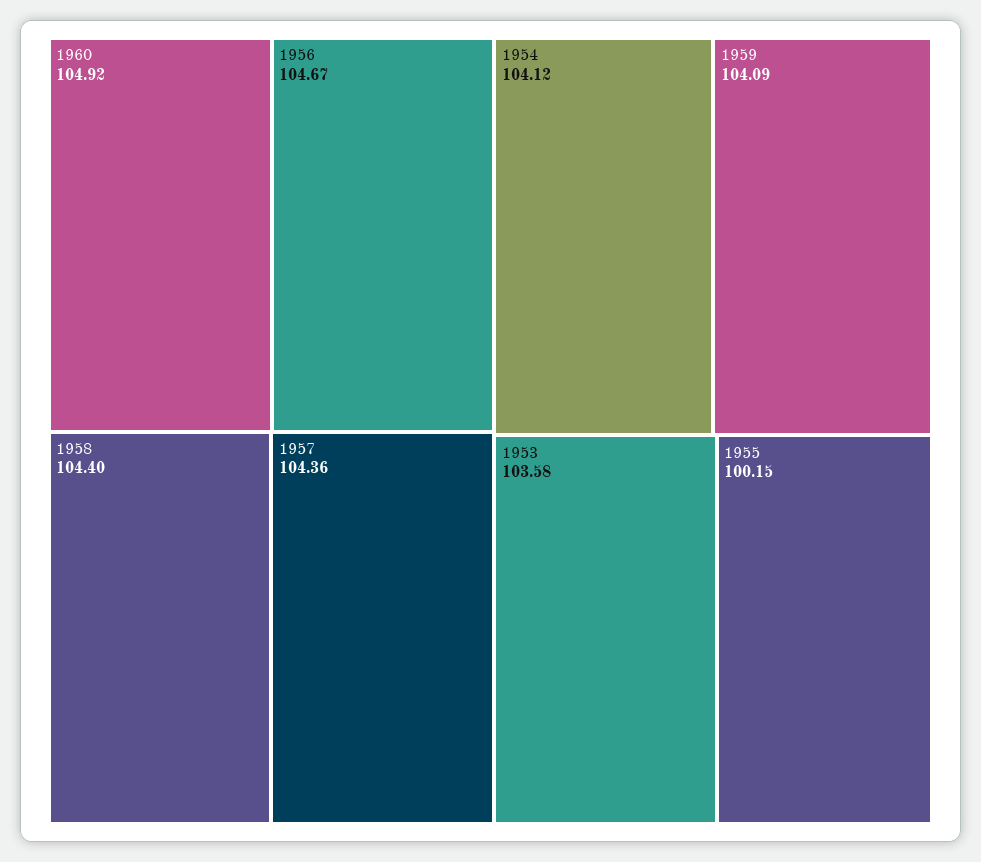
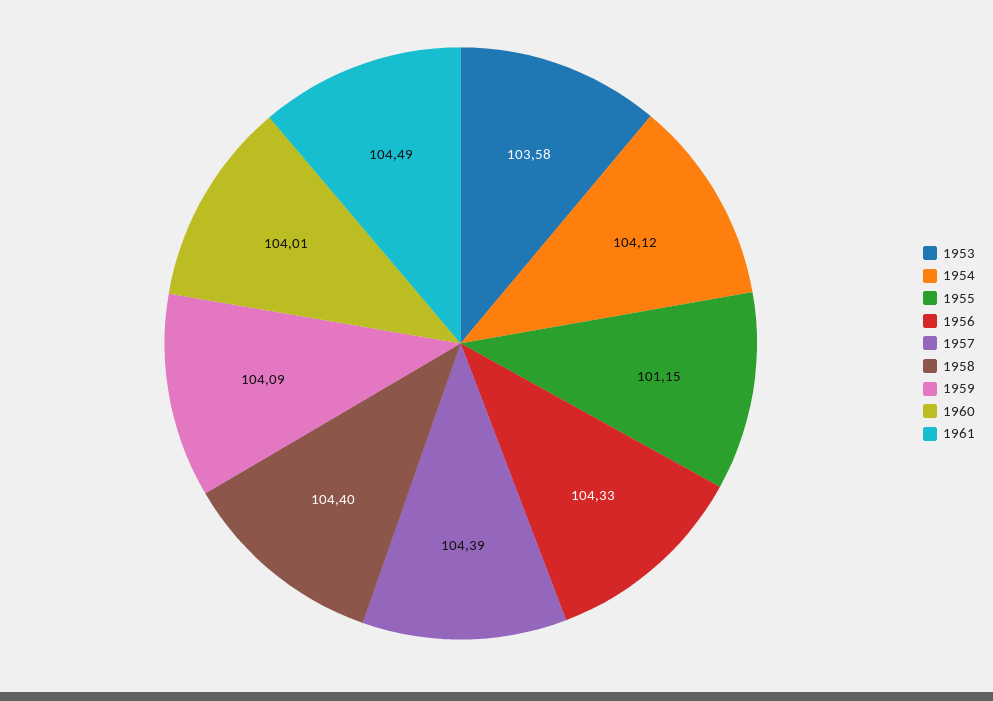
1960: 104.92 -> 104.01
1956: 104.67 -> 104.33
1957: 104.36 -> 104.39
1955: 100.15 -> 101.15
1961: none -> 104.49

